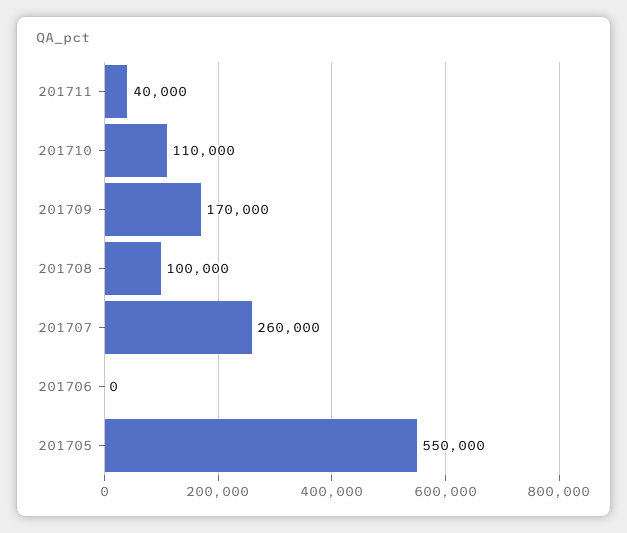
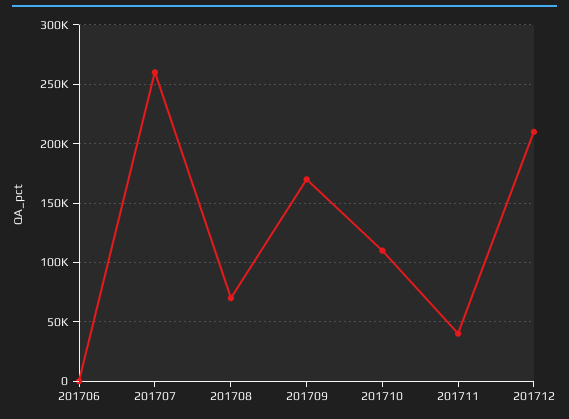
201708: 100000 -> 70000
201705: 550000 -> none
201712: none -> 210000

